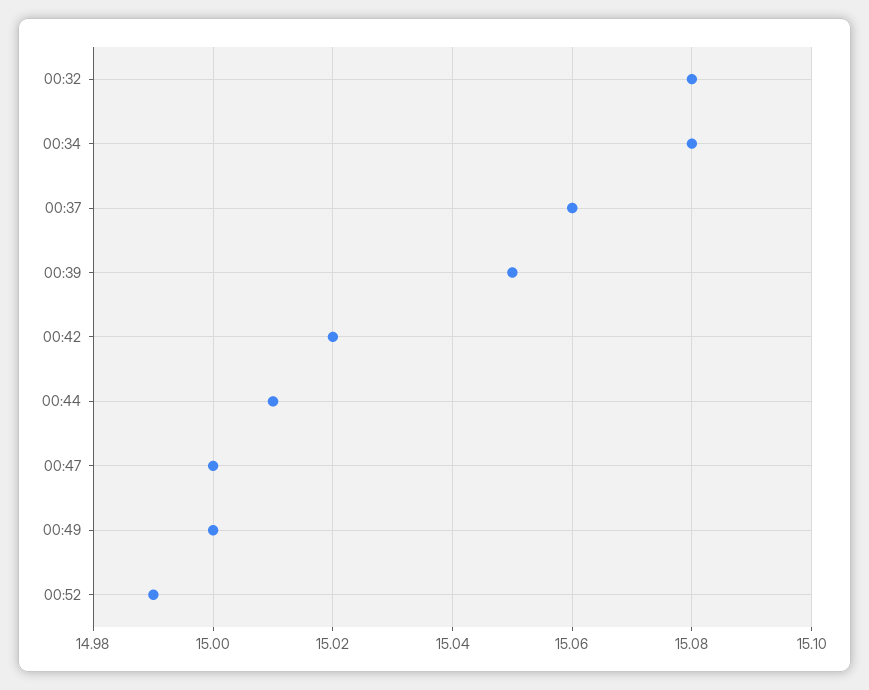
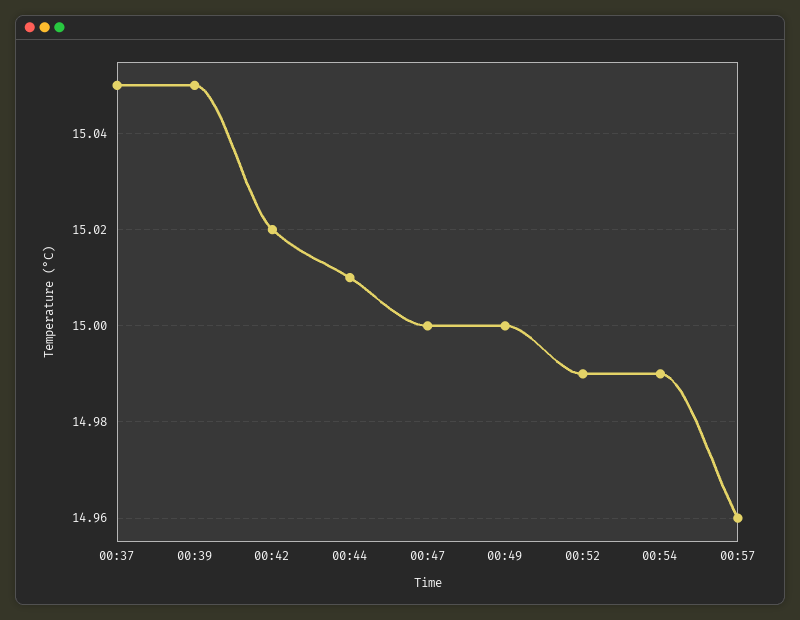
00:32: 15.08 -> none
00:34: 15.08 -> none
00:37: 15.06 -> 15.05
00:54: none -> 14.99
00:57: none -> 14.96

